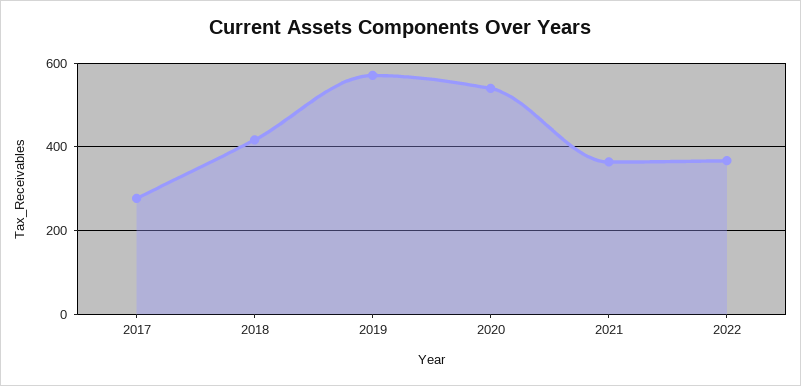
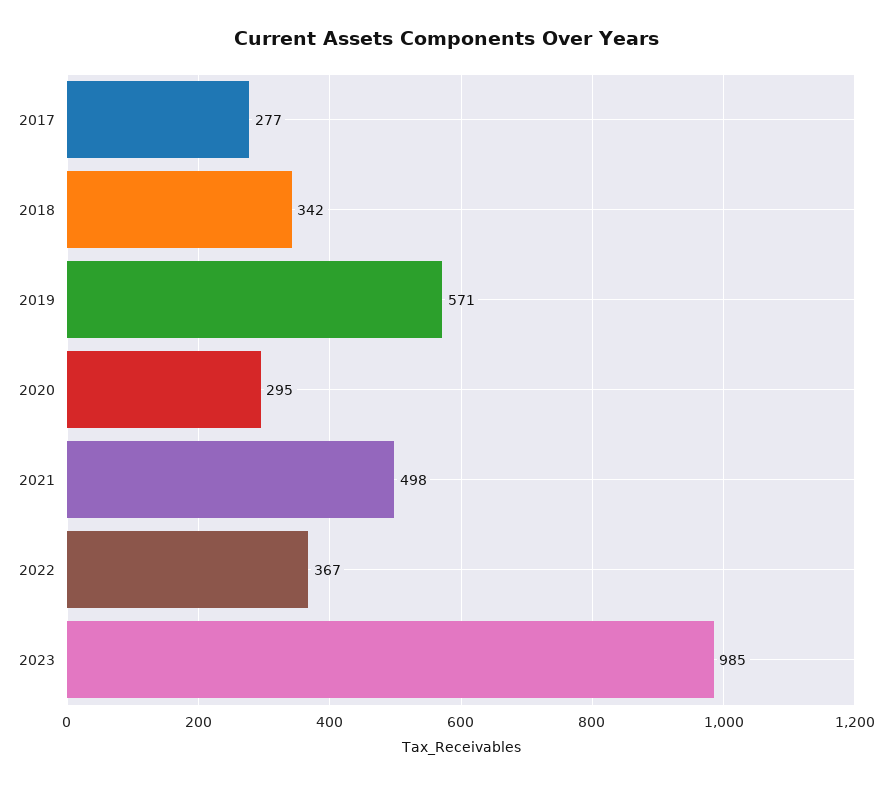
2018: 420 -> 342
2020: 540 -> 295
2021: 360 -> 498
2023: none -> 985

